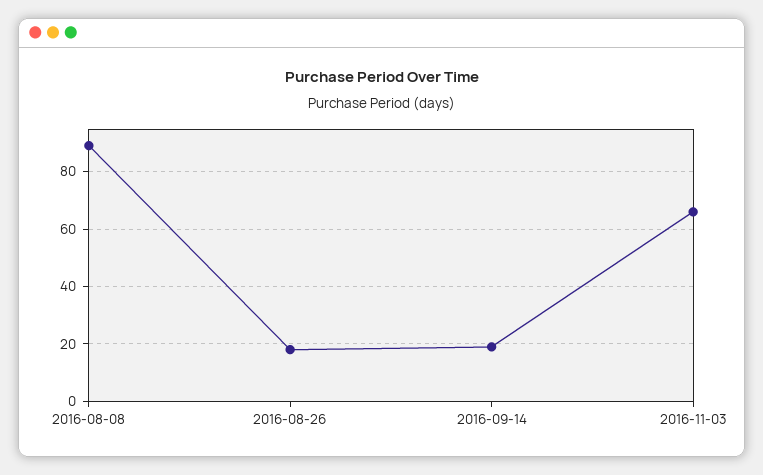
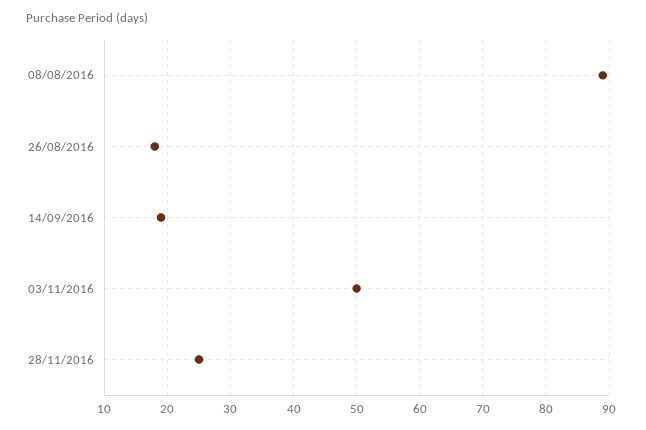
2016-11-03: 65 -> 50
28/11/2016: none -> 25

